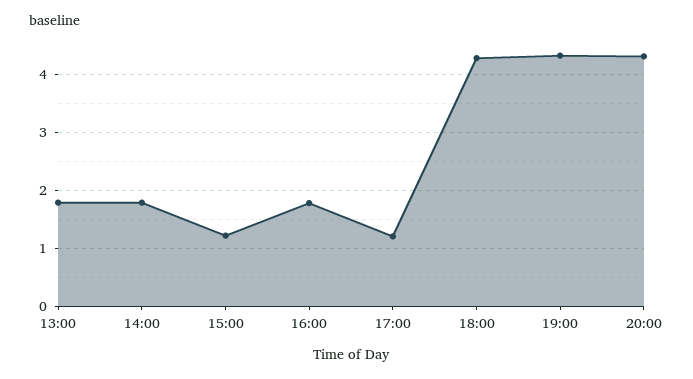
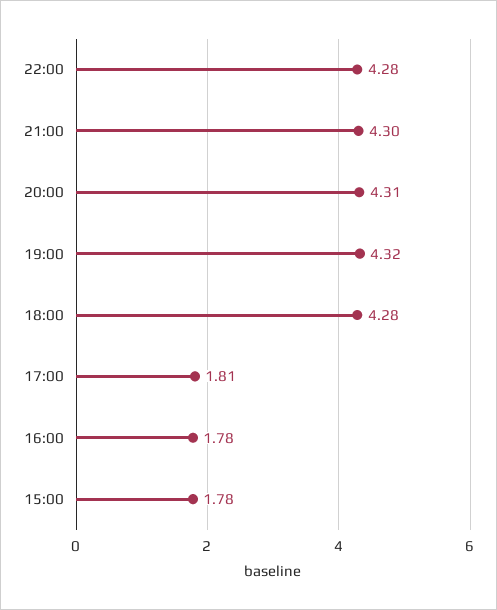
13:00: 1.8 -> none
14:00: 1.8 -> none
15:00: 1.2 -> 1.78
17:00: 1.2 -> 1.81
22:00: none -> 4.28
21:00: none -> 4.3

